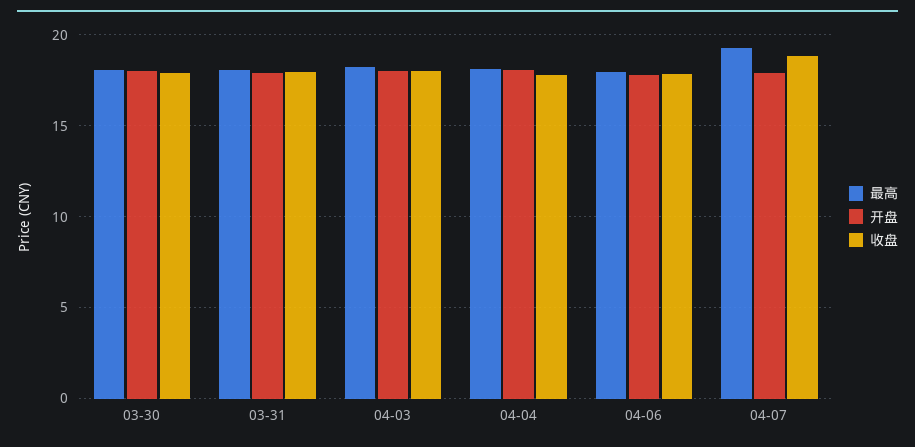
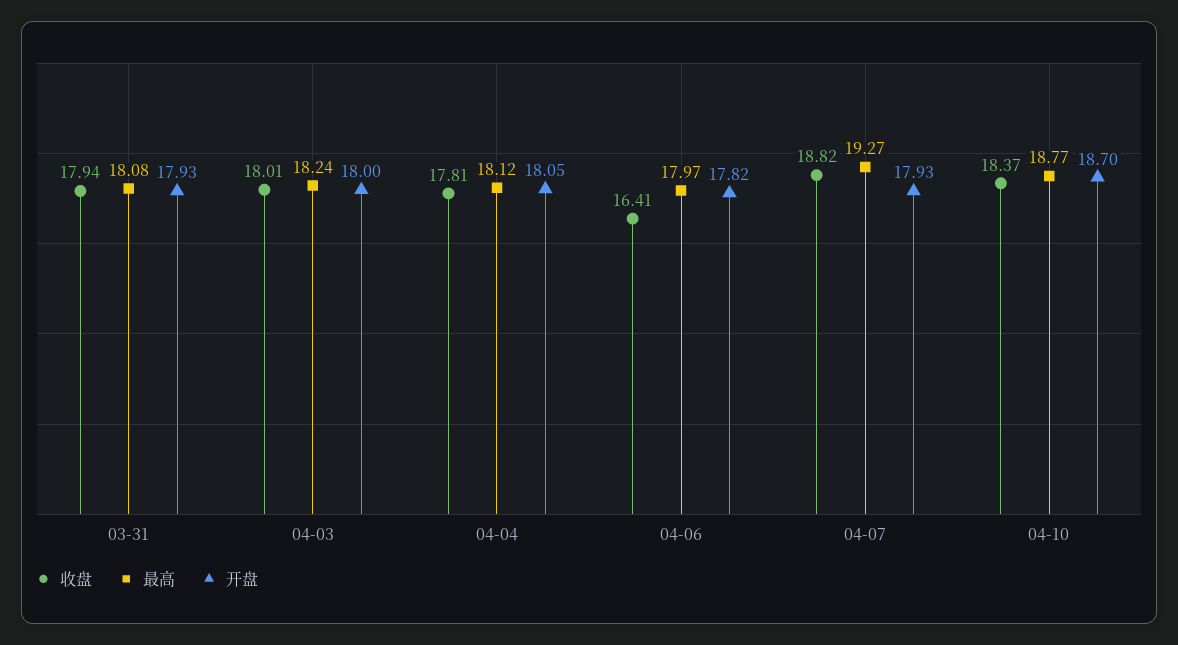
最高, 03-30: 18 -> none
开盘, 03-30: 18 -> none
收盘, 03-30: 18 -> none
收盘, 04-06: 18 -> 16.41
收盘, 04-10: none -> 18.37
最高, 04-10: none -> 18.77
开盘, 04-10: none -> 18.7

